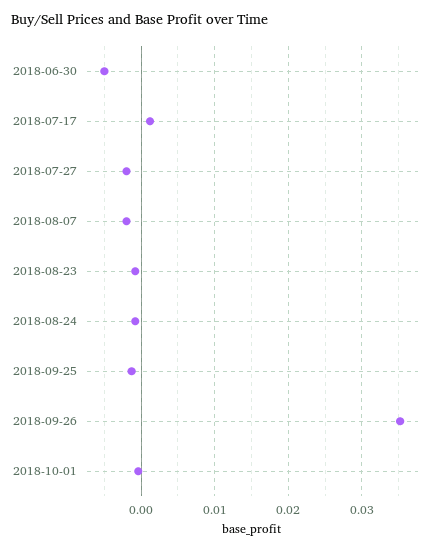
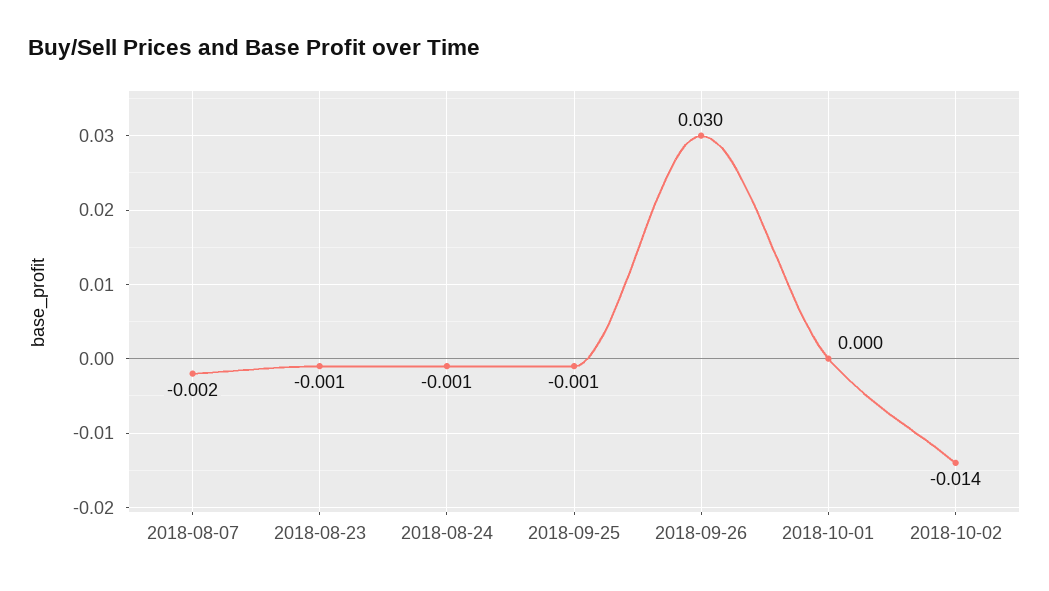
2018-06-30: -0.005 -> none
2018-07-17: 0.001 -> none
2018-07-27: -0.002 -> none
2018-09-26: 0.035 -> 0.03
2018-10-02: none -> -0.014

